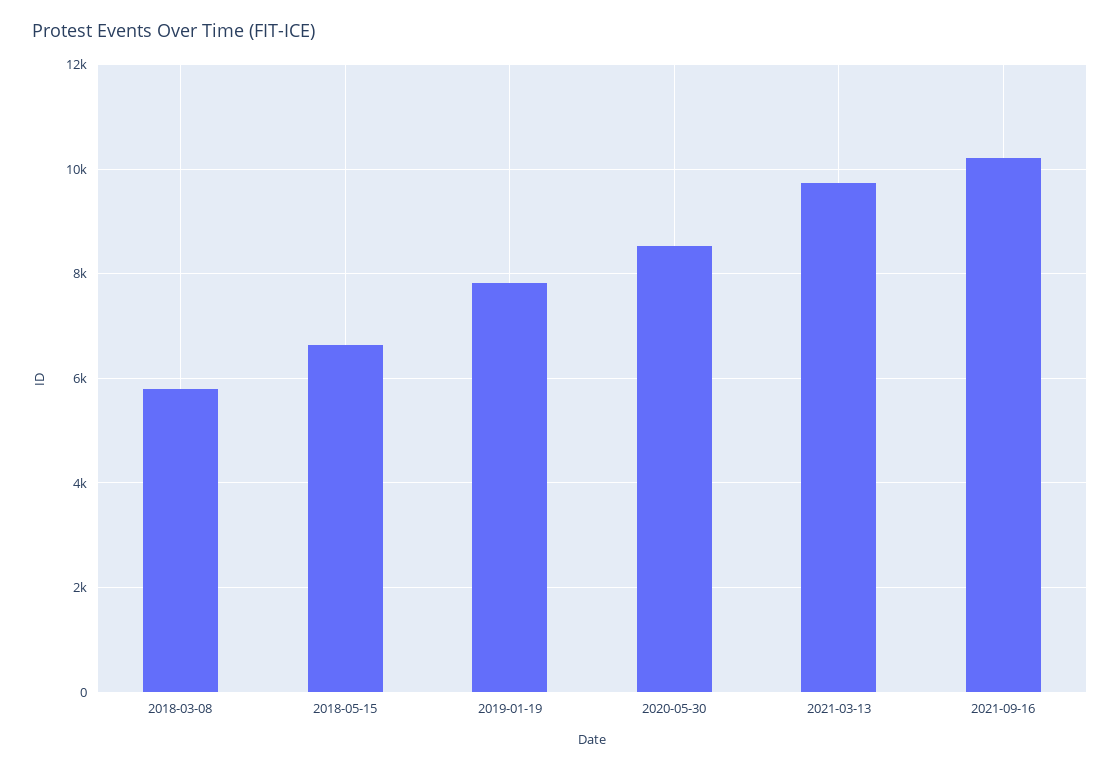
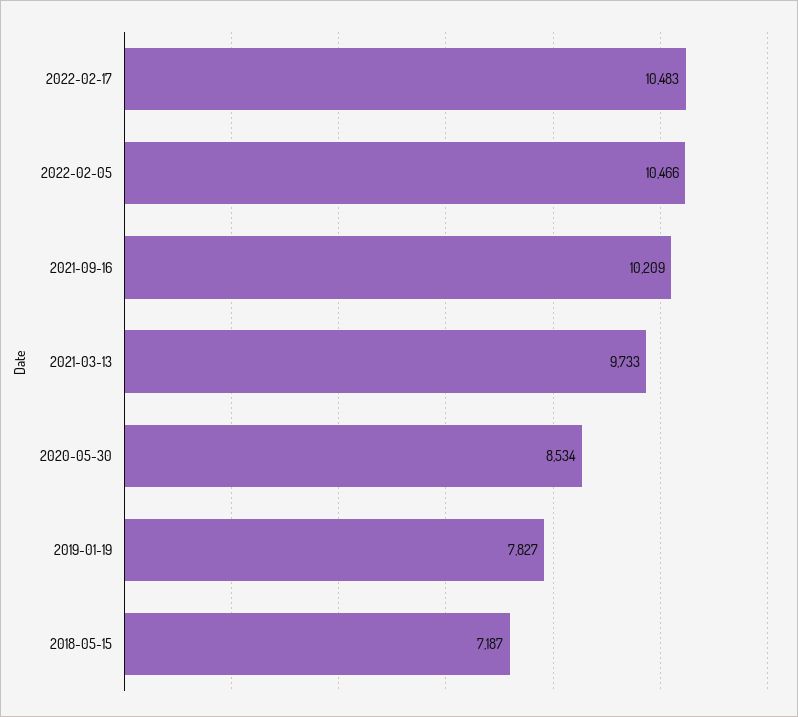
2018-03-08: 5800 -> none
2018-05-15: 6600 -> 7187
2022-02-17: none -> 10483
2022-02-05: none -> 10466

